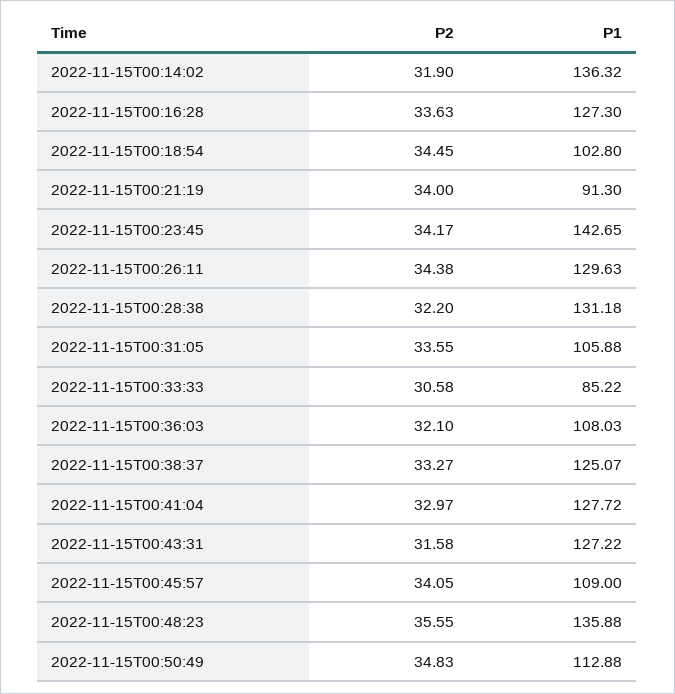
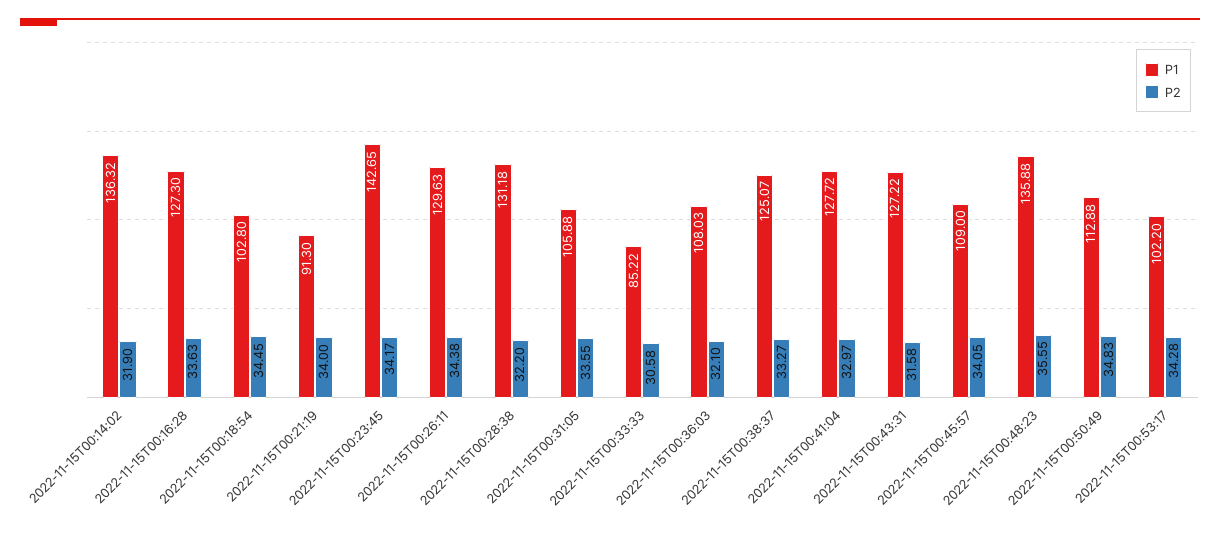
P1, 2022-11-15T00:53:17: none -> 102.2
P2, 2022-11-15T00:53:17: none -> 34.28

